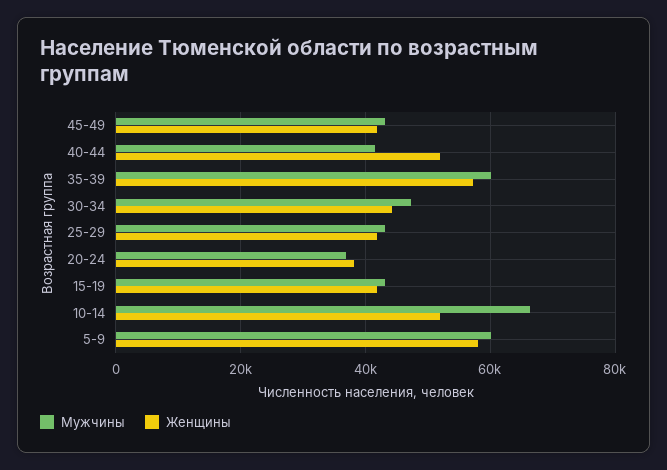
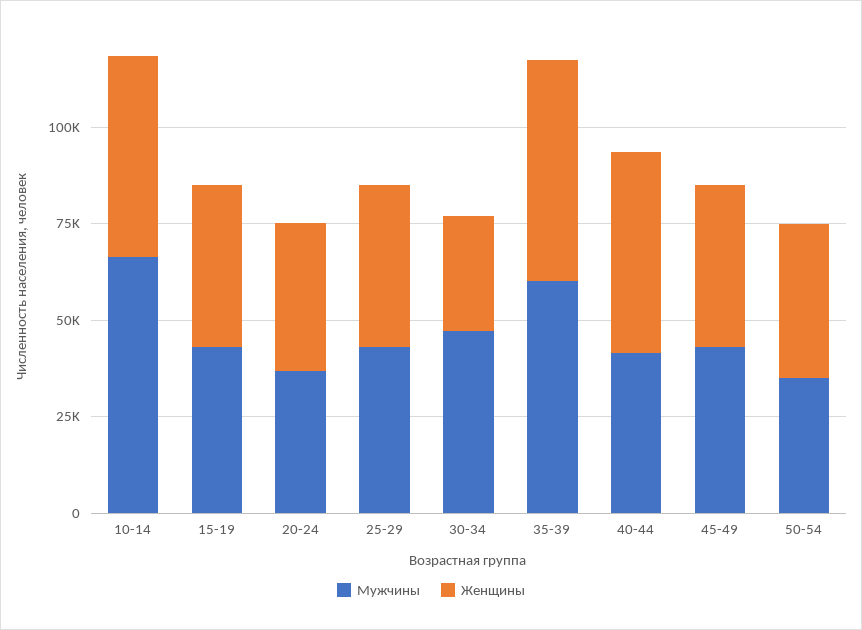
Женщины, 30-34: 44000 -> 30000
Мужчины, 5-9: 60000 -> none
Женщины, 5-9: 58000 -> none
Мужчины, 50-54: none -> 35000
Женщины, 50-54: none -> 40000

